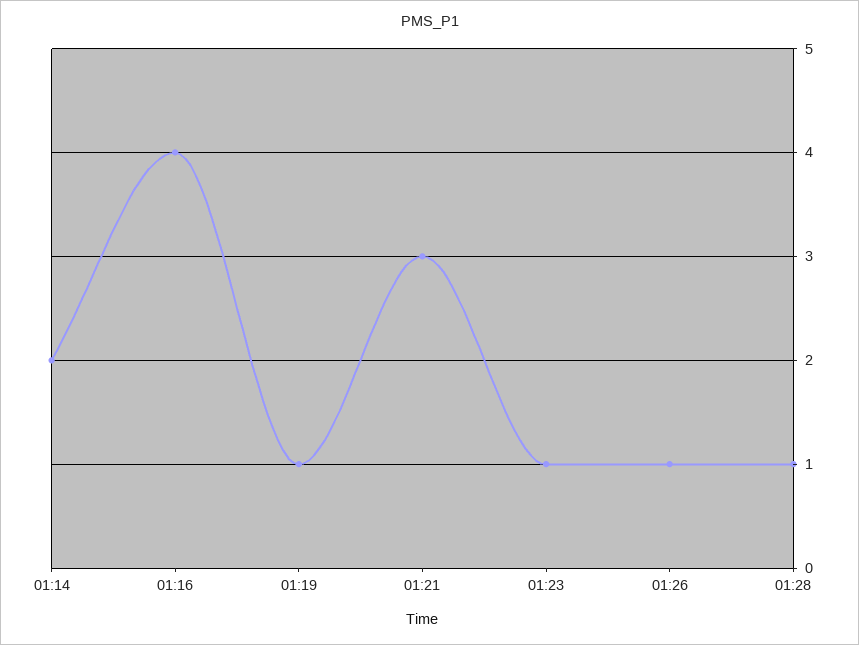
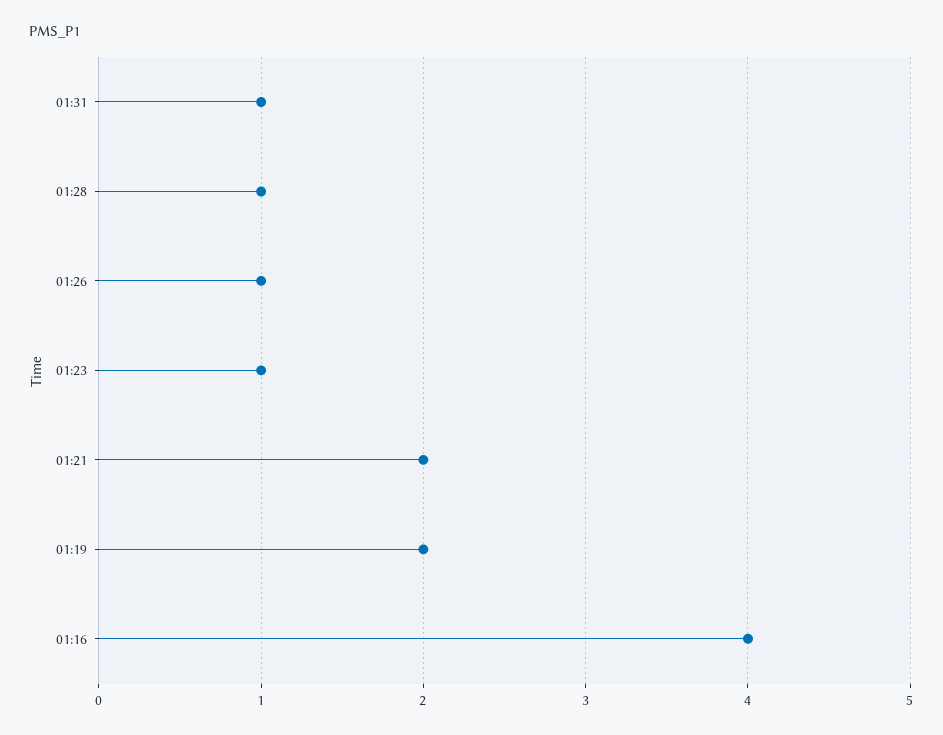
01:14: 2 -> none
01:19: 1 -> 2
01:21: 3 -> 2
01:31: none -> 1

